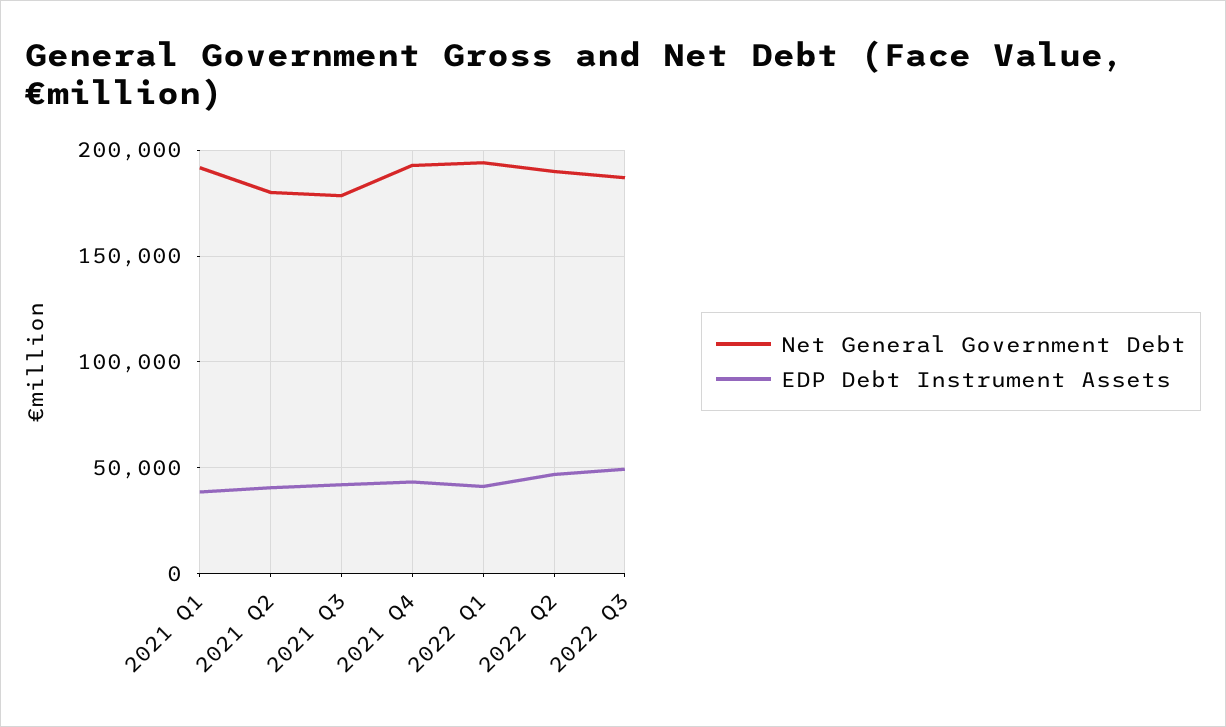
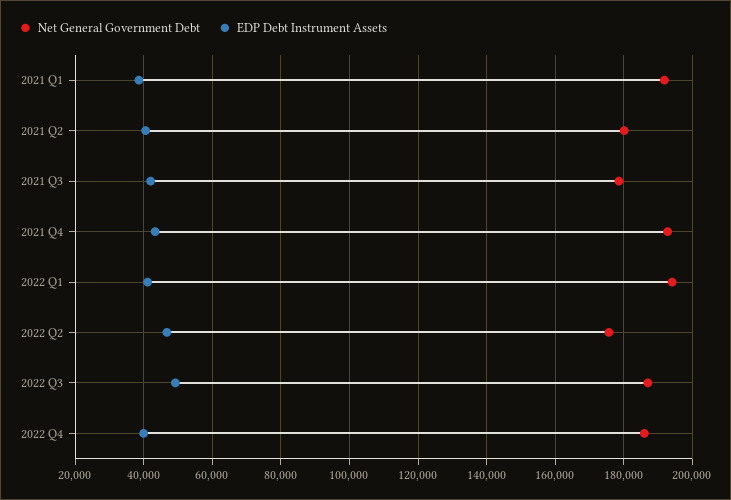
Net General Government Debt, 2022 Q2: 190000 -> 176000
Net General Government Debt, 2022 Q4: none -> 186000
EDP Debt Instrument Assets, 2022 Q4: none -> 40000

